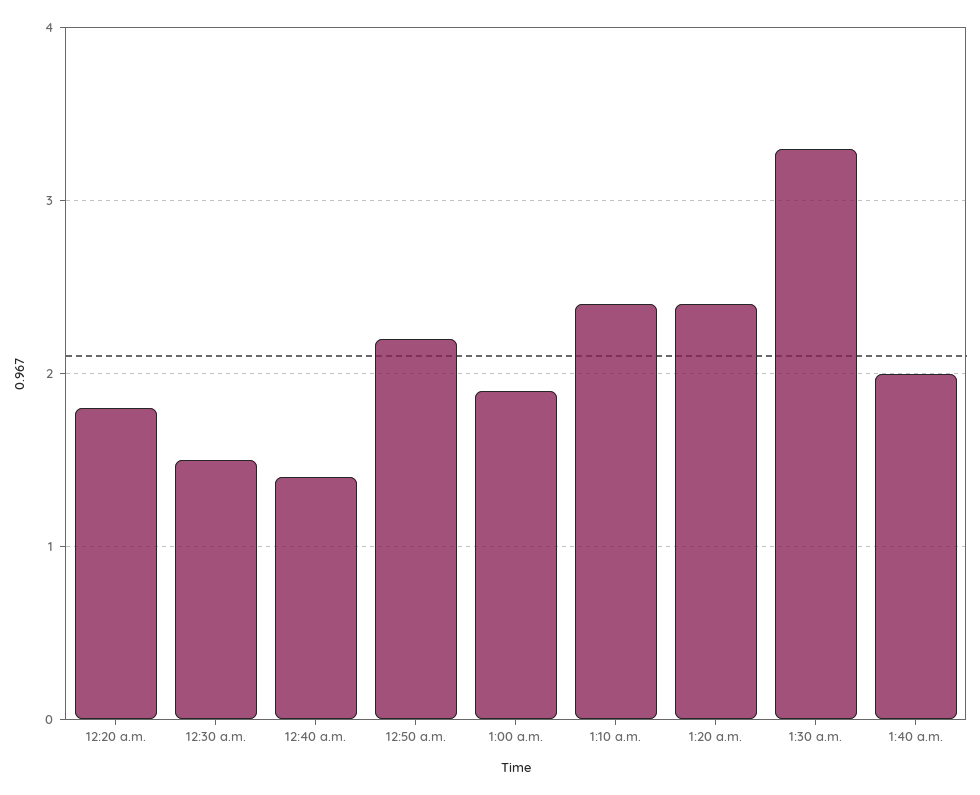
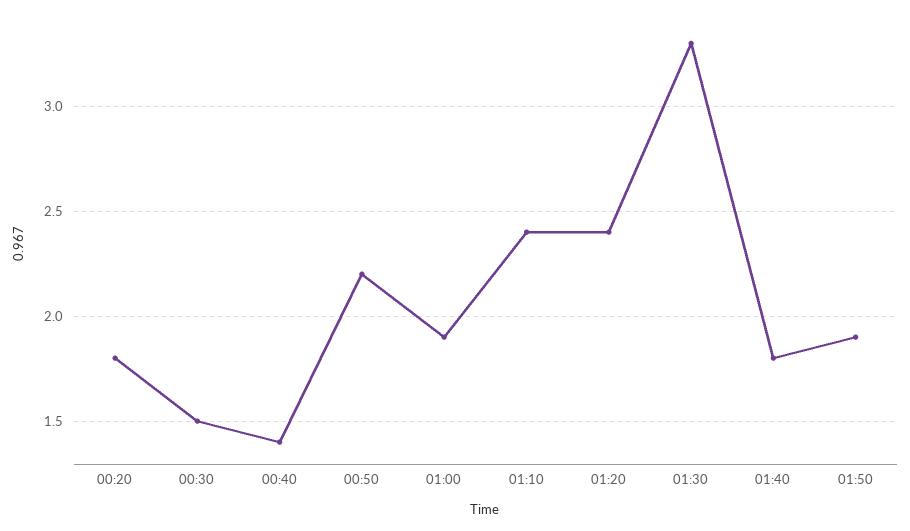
1:40 a.m.: 2 -> 1.8
01:50: none -> 1.9

